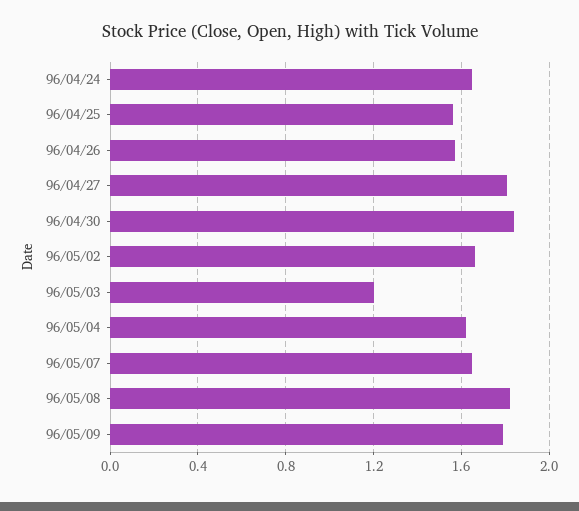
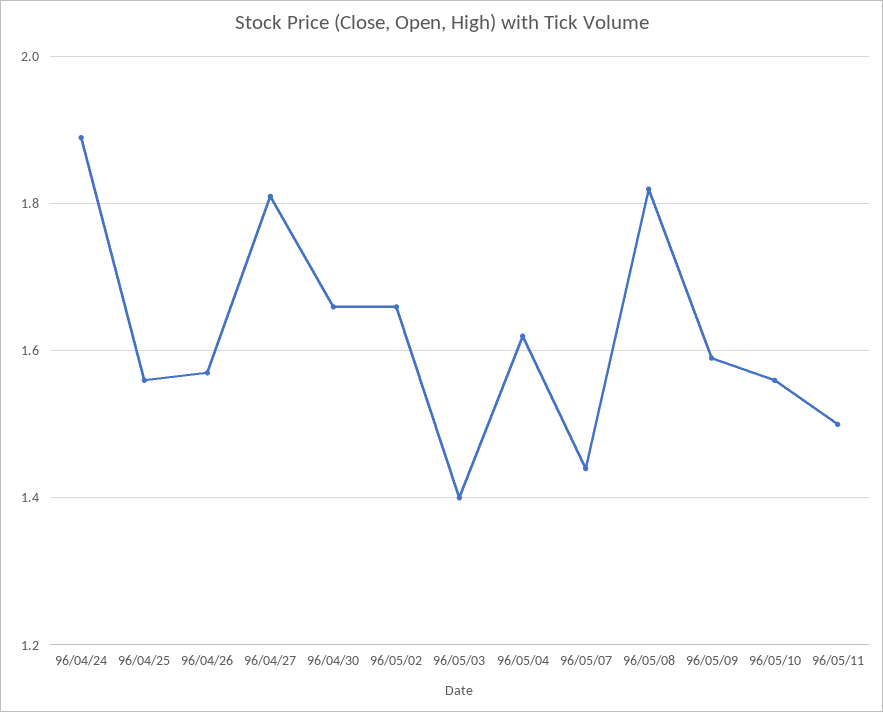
96/04/24: 1.65 -> 1.9
96/04/30: 1.85 -> 1.65
96/05/03: 1.2 -> 1.4
96/05/07: 1.65 -> 1.45
96/05/09: 1.8 -> 1.6
96/05/10: none -> 1.55
96/05/11: none -> 1.5

